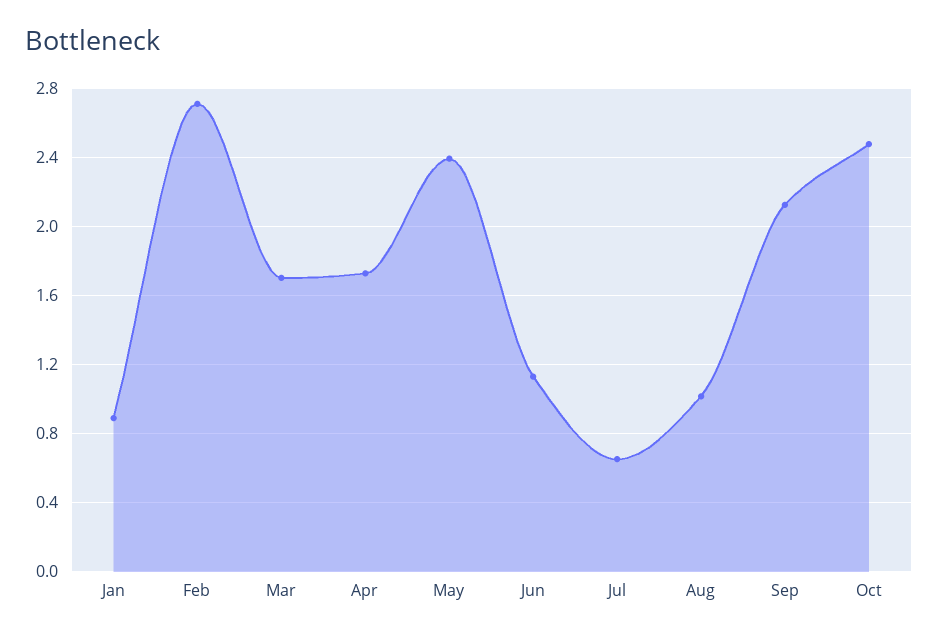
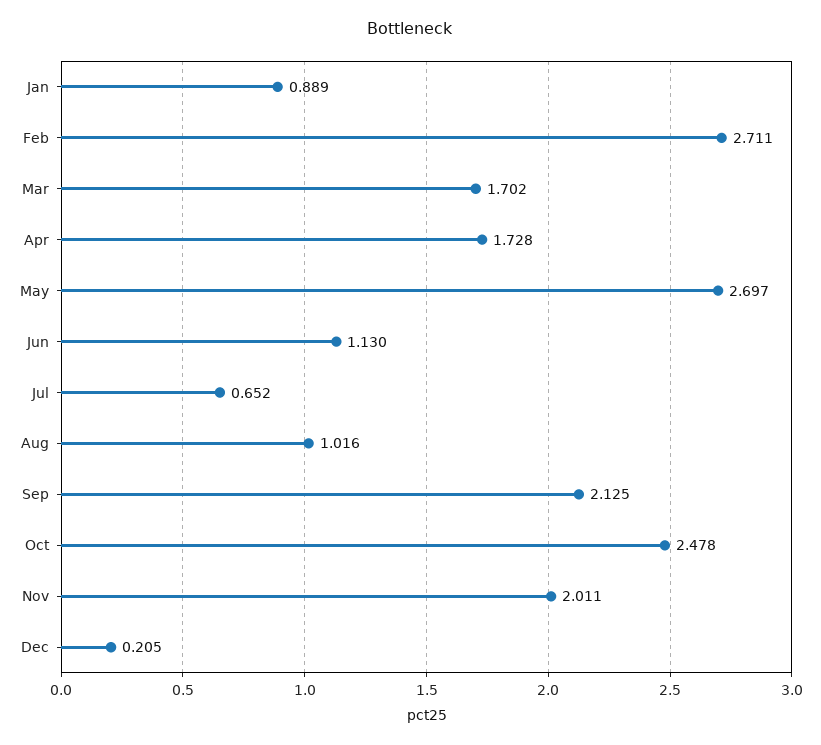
May: 2.4 -> 2.697
Nov: none -> 2.011
Dec: none -> 0.205

